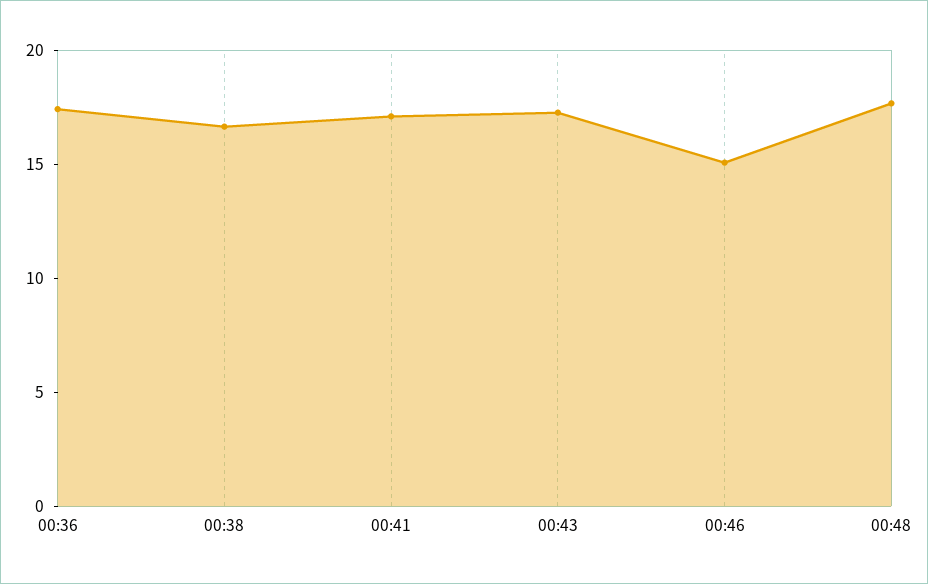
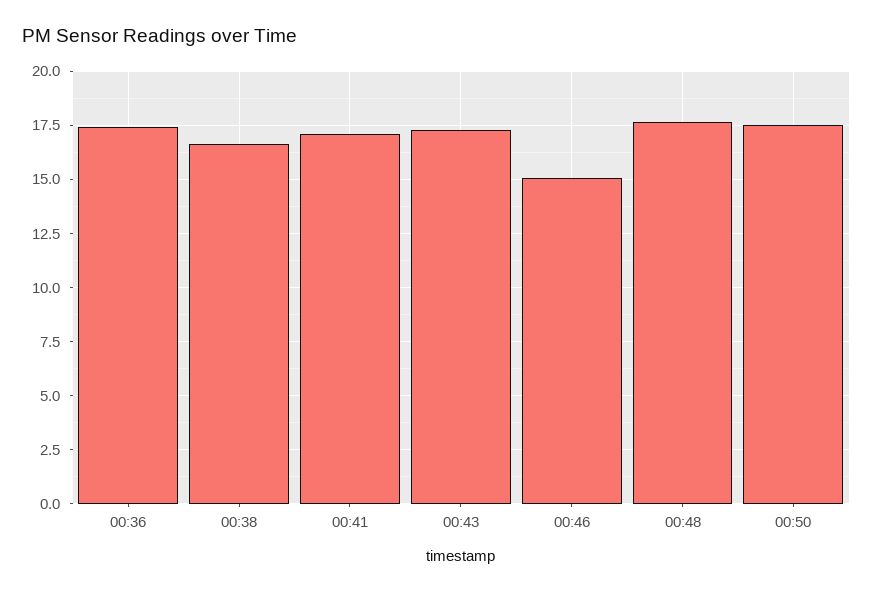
00:50: none -> 17.5

